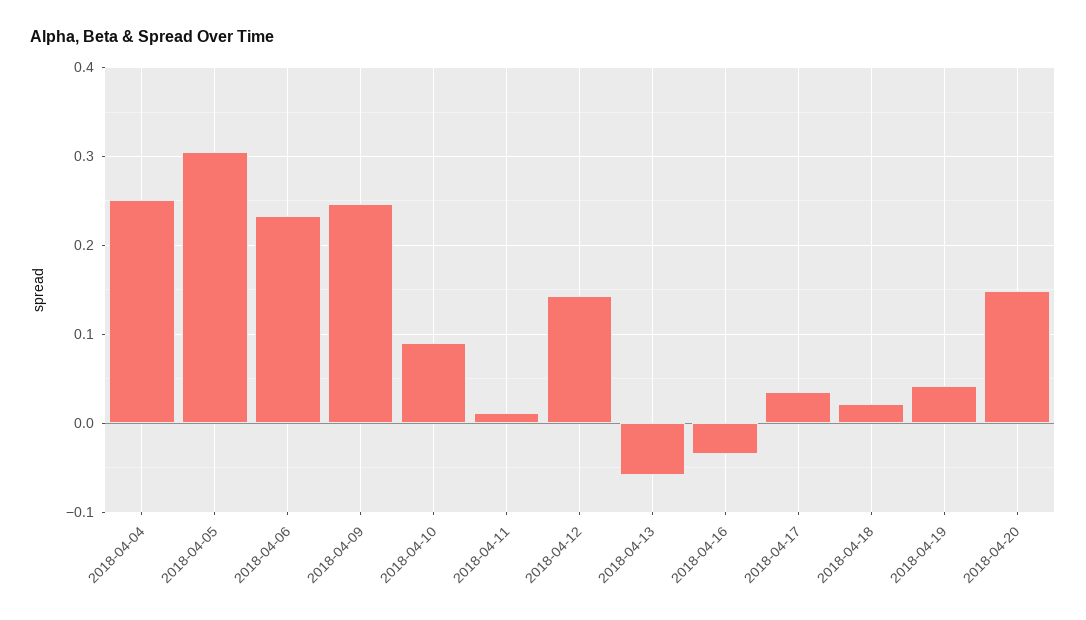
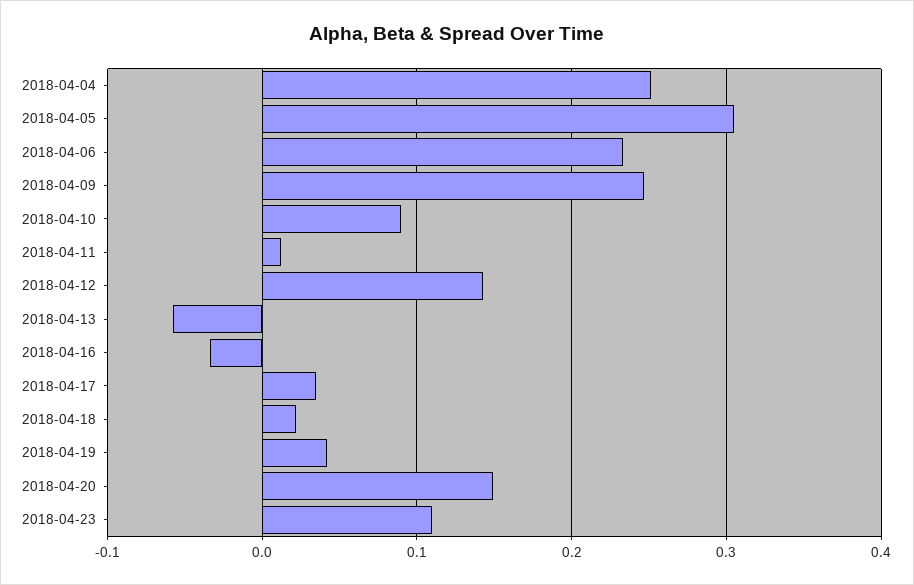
2018-04-23: none -> 0.11

